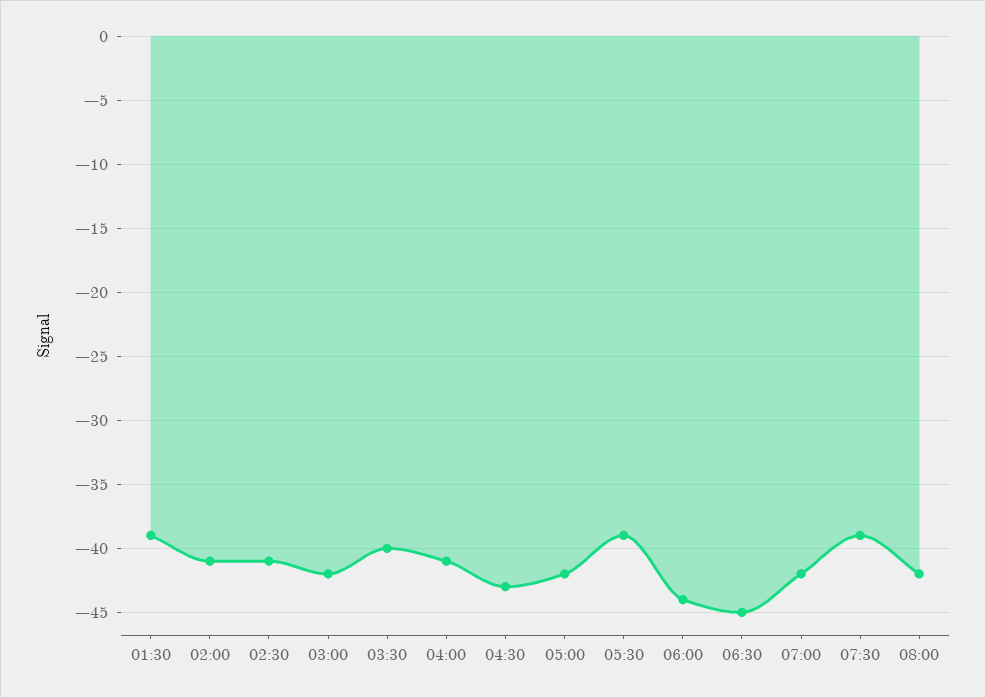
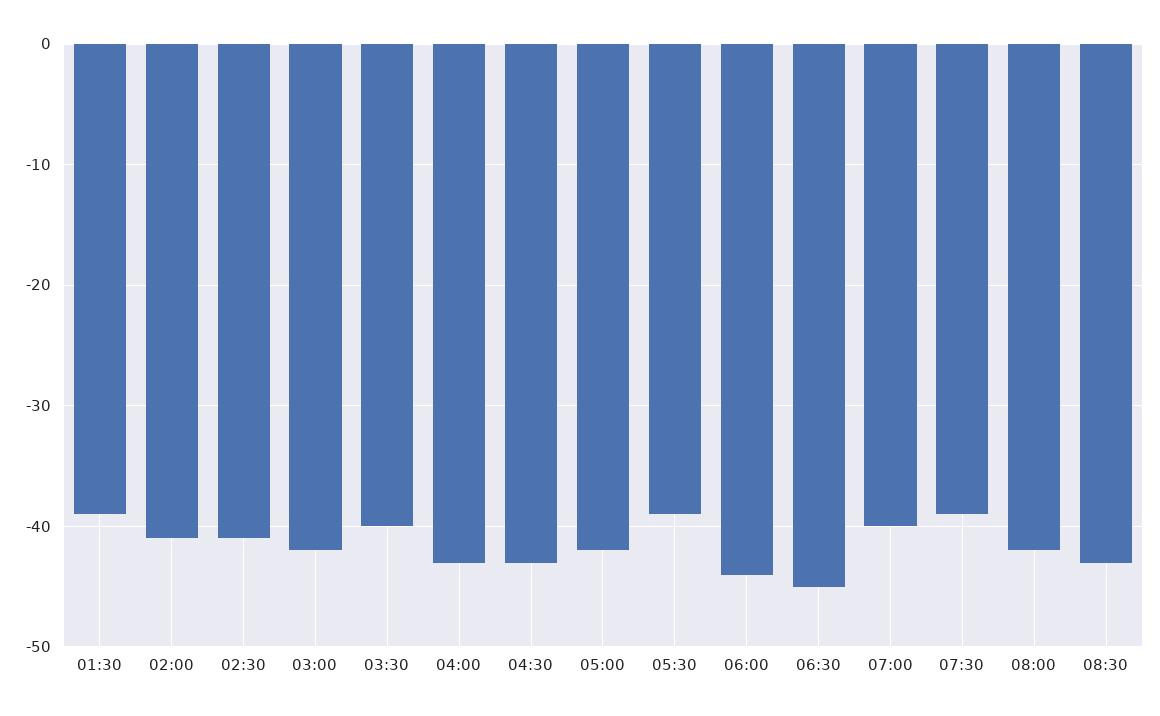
04:00: -41 -> -43
07:00: -42 -> -40
08:30: none -> -43

